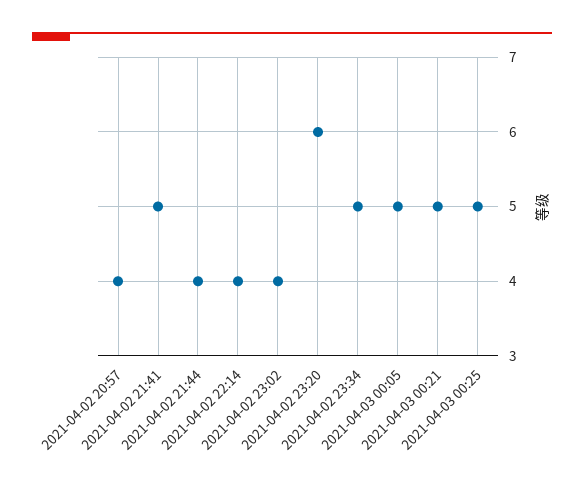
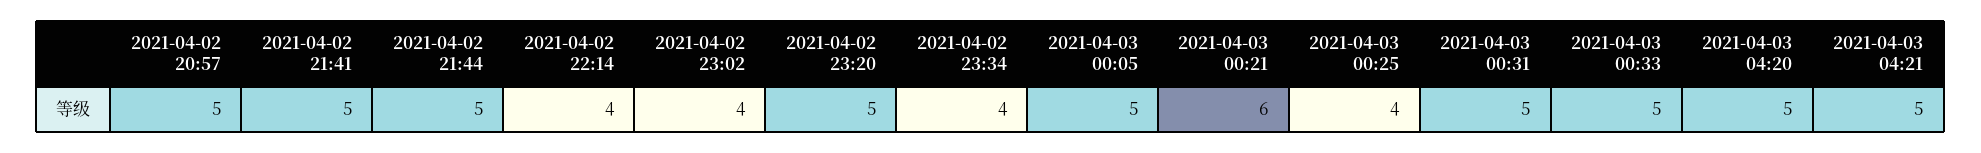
2021-04-02 20:57: 4 -> 5
2021-04-02 21:44: 4 -> 5
2021-04-02 23:20: 6 -> 5
2021-04-02 23:34: 5 -> 4
2021-04-03 00:21: 5 -> 6
2021-04-03 00:25: 5 -> 4
2021-04-03 00:31: none -> 5
2021-04-03 00:33: none -> 5
2021-04-03 04:20: none -> 5
2021-04-03 04:21: none -> 5

